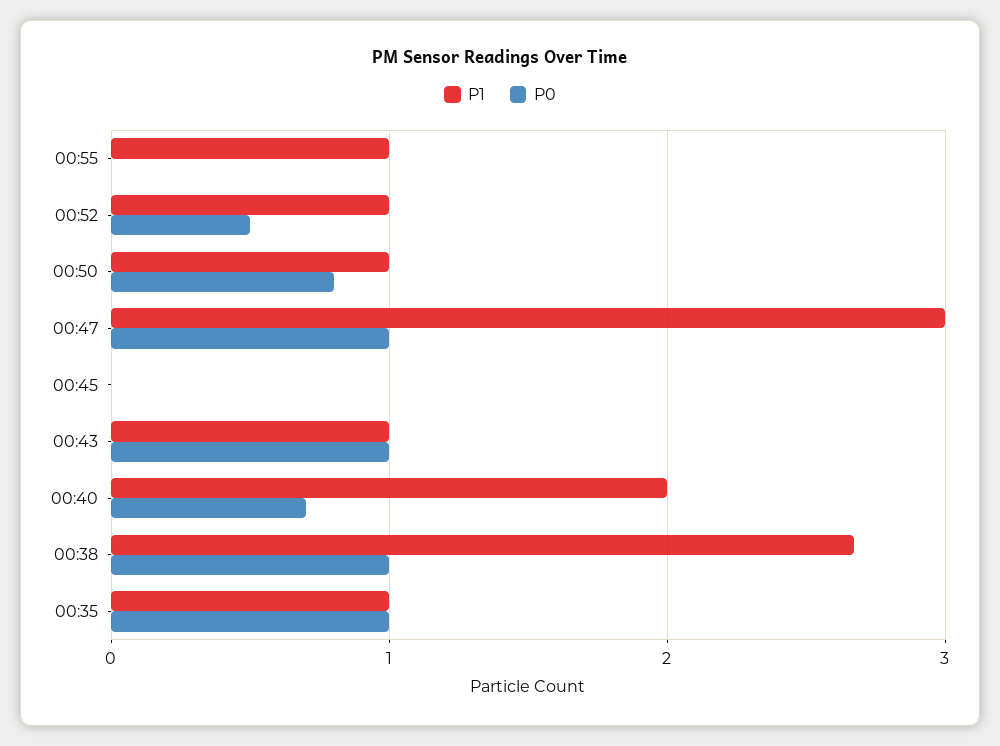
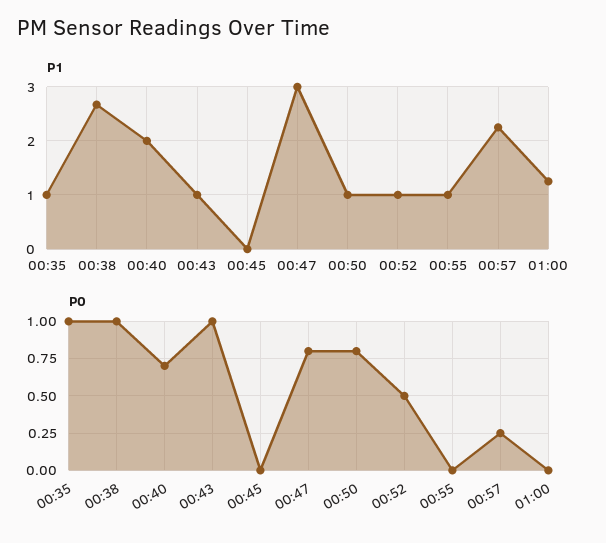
P0, 00:47: 1 -> 0.8
P1, 00:57: none -> 2.2
P1, 01:00: none -> 1.2
P0, 00:57: none -> 0.25
P0, 01:00: none -> 0

